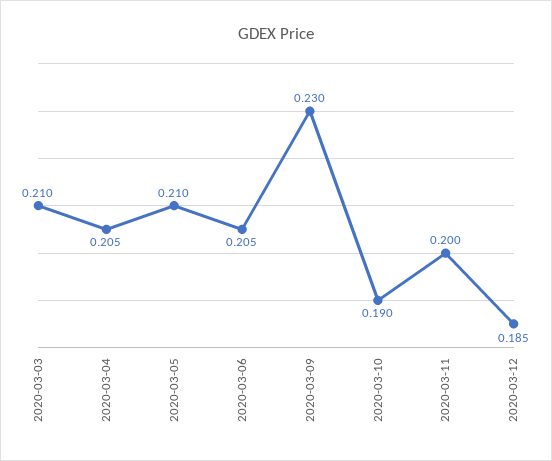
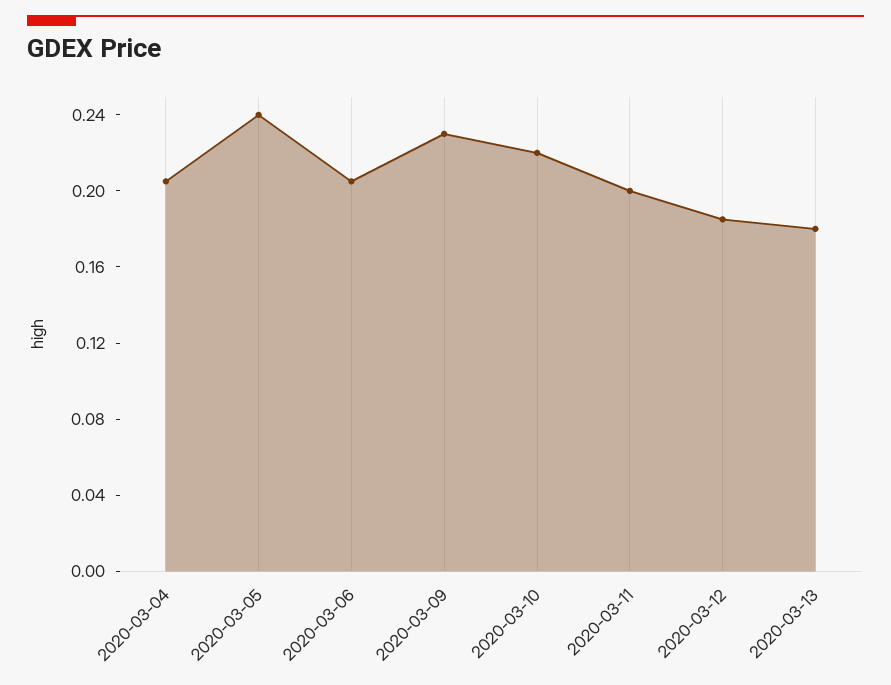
2020-03-03: 0.21 -> none
2020-03-05: 0.21 -> 0.24
2020-03-10: 0.19 -> 0.22
2020-03-13: none -> 0.18

